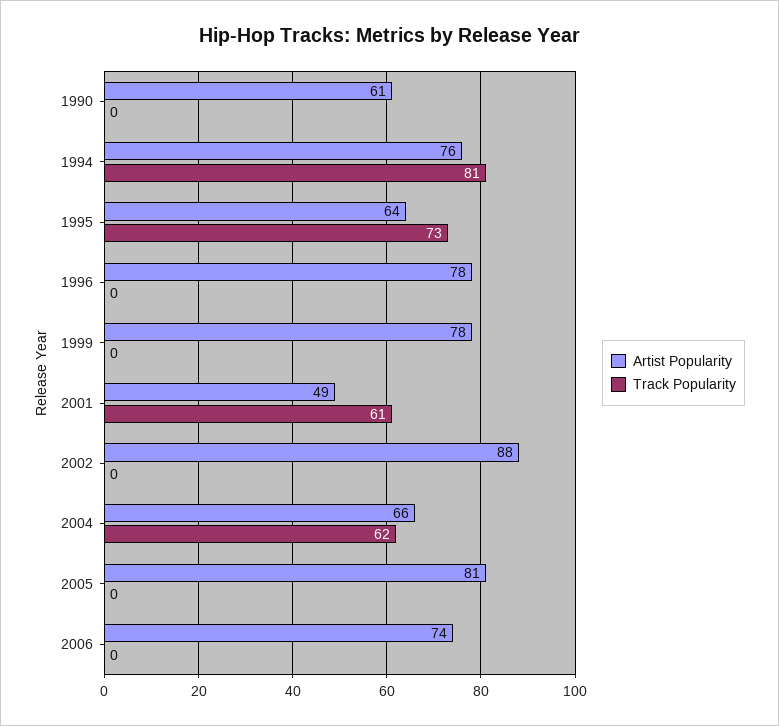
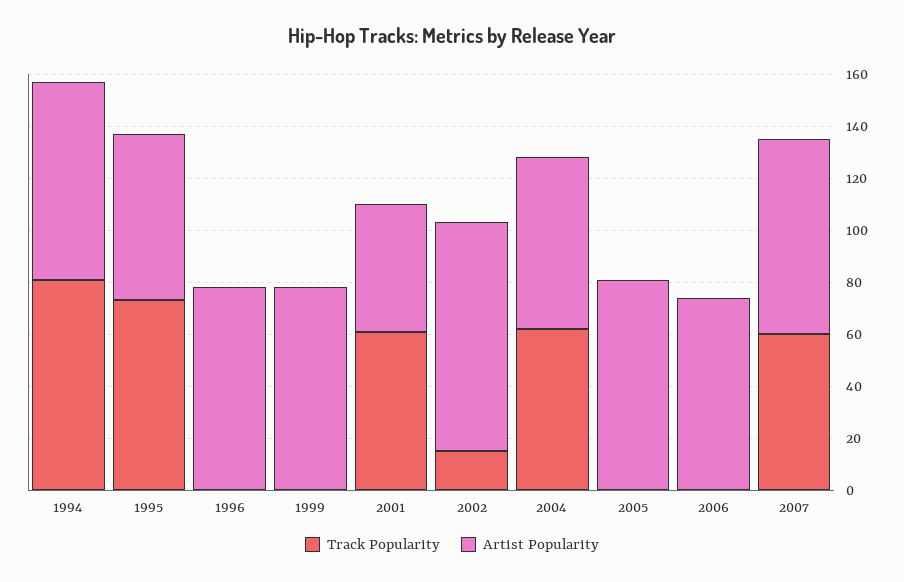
Artist Popularity, 1990: 61 -> none
Track Popularity, 1990: 0 -> none
Track Popularity, 2002: 0 -> 15
Track Popularity, 2007: none -> 60
Artist Popularity, 2007: none -> 75

